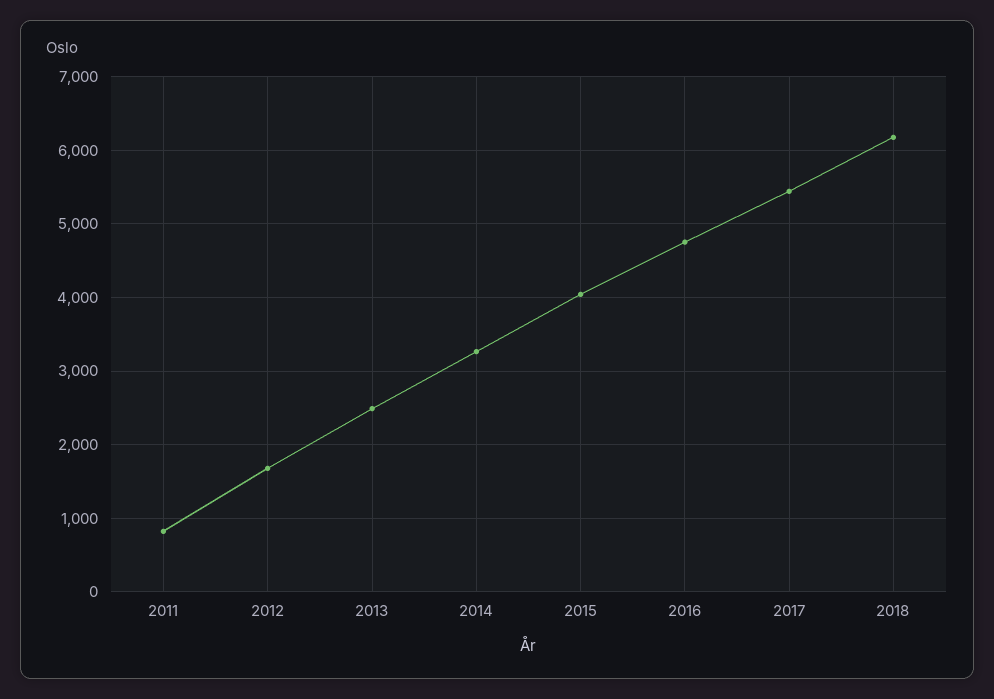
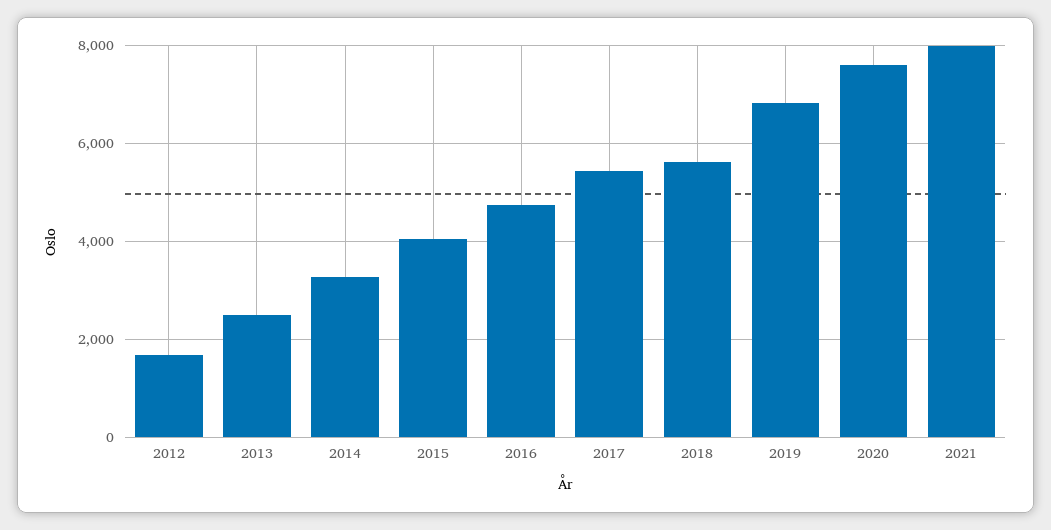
2011: 800 -> none
2018: 6200 -> 5600
2019: none -> 6800
2020: none -> 7600
2021: none -> 8000

